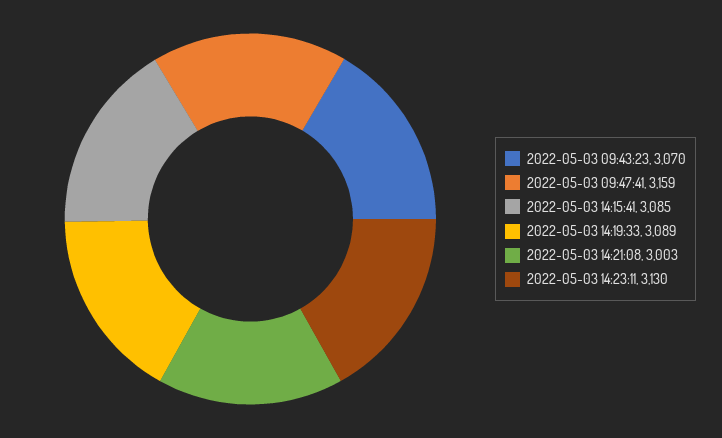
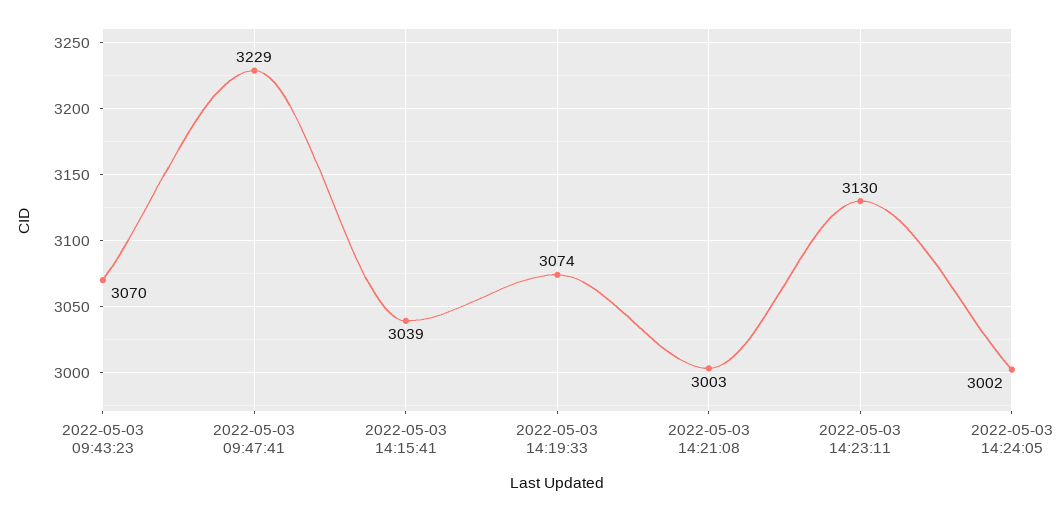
2022-05-03 09:47:41: 3159 -> 3229
2022-05-03 14:15:41: 3085 -> 3039
2022-05-03 14:19:33: 3089 -> 3074
2022-05-03 14:24:05: none -> 3002

